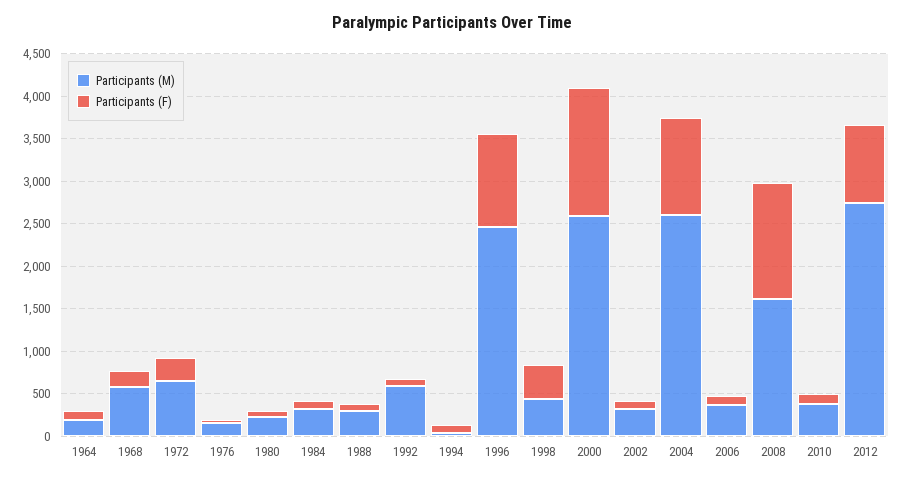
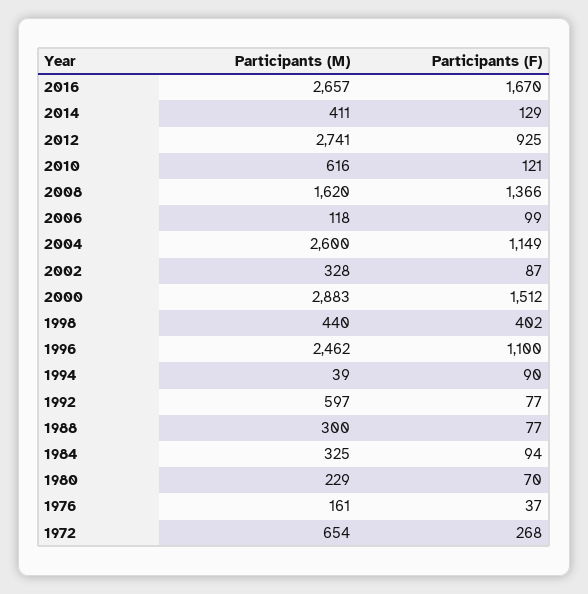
Participants (M), 1964: 200 -> none
Participants (F), 1964: 100 -> none
Participants (M), 1968: 600 -> none
Participants (F), 1968: 200 -> none
Participants (M), 2000: 2600 -> 2883
Participants (M), 2006: 400 -> 118
Participants (M), 2010: 400 -> 616
Participants (M), 2016: none -> 2657
Participants (F), 2016: none -> 1670
Participants (M), 2014: none -> 411
Participants (F), 2014: none -> 129

